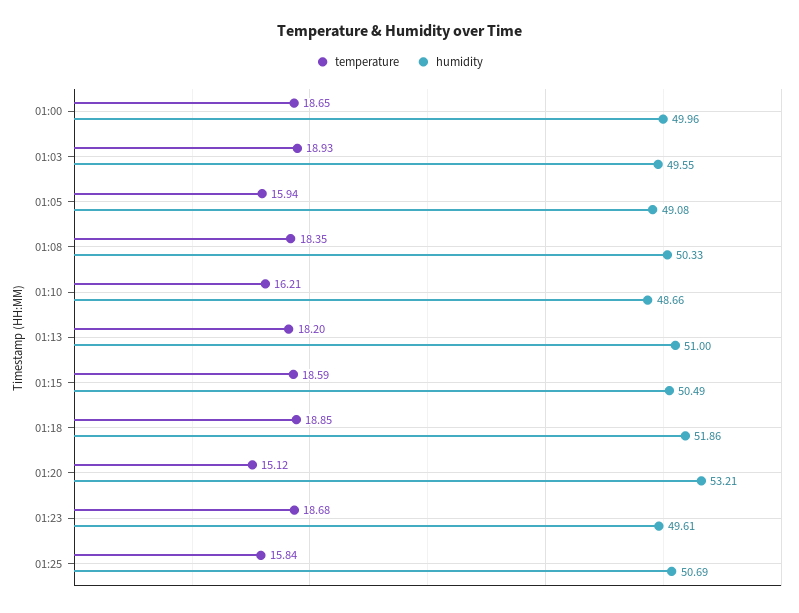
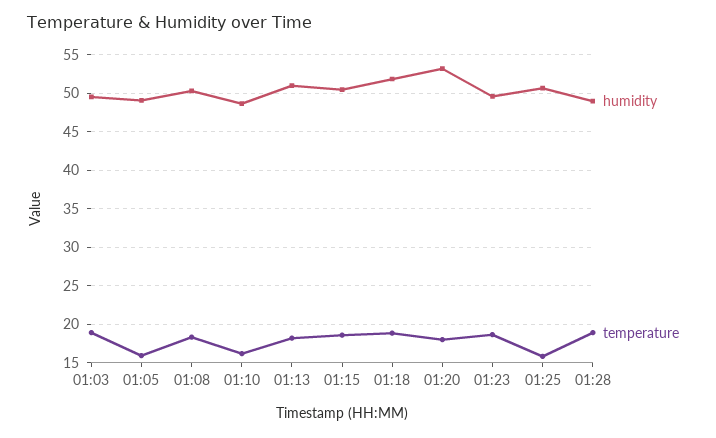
temperature, 01:00: 18.65 -> none
humidity, 01:00: 49.96 -> none
temperature, 01:20: 15.12 -> 18
humidity, 01:28: none -> 49
temperature, 01:28: none -> 19

